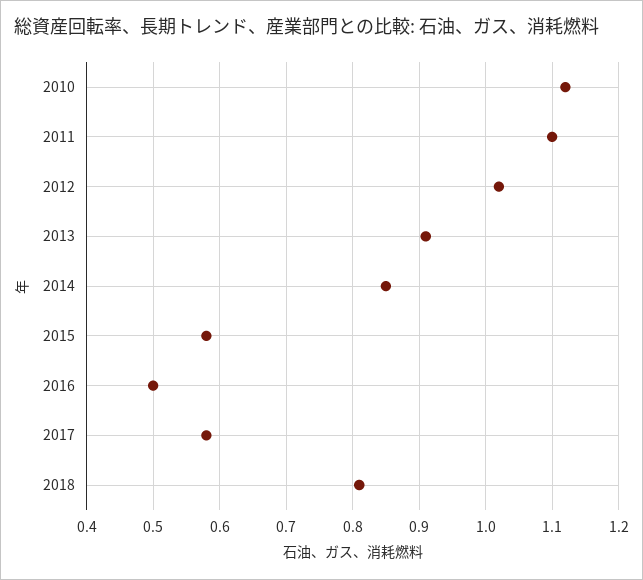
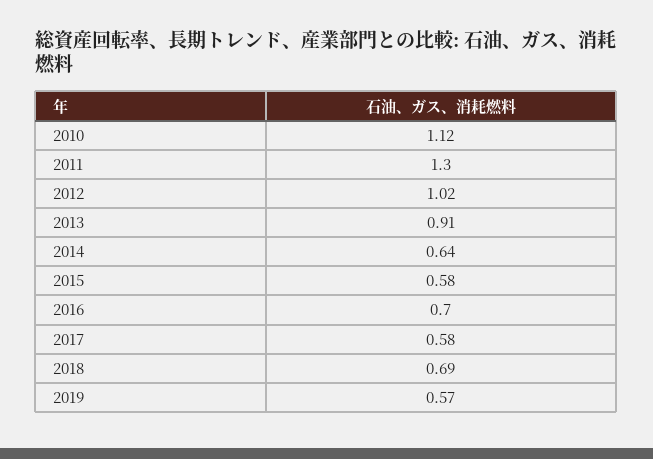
2011: 1.1 -> 1.3
2014: 0.85 -> 0.64
2016: 0.5 -> 0.7
2018: 0.81 -> 0.69
2019: none -> 0.57

